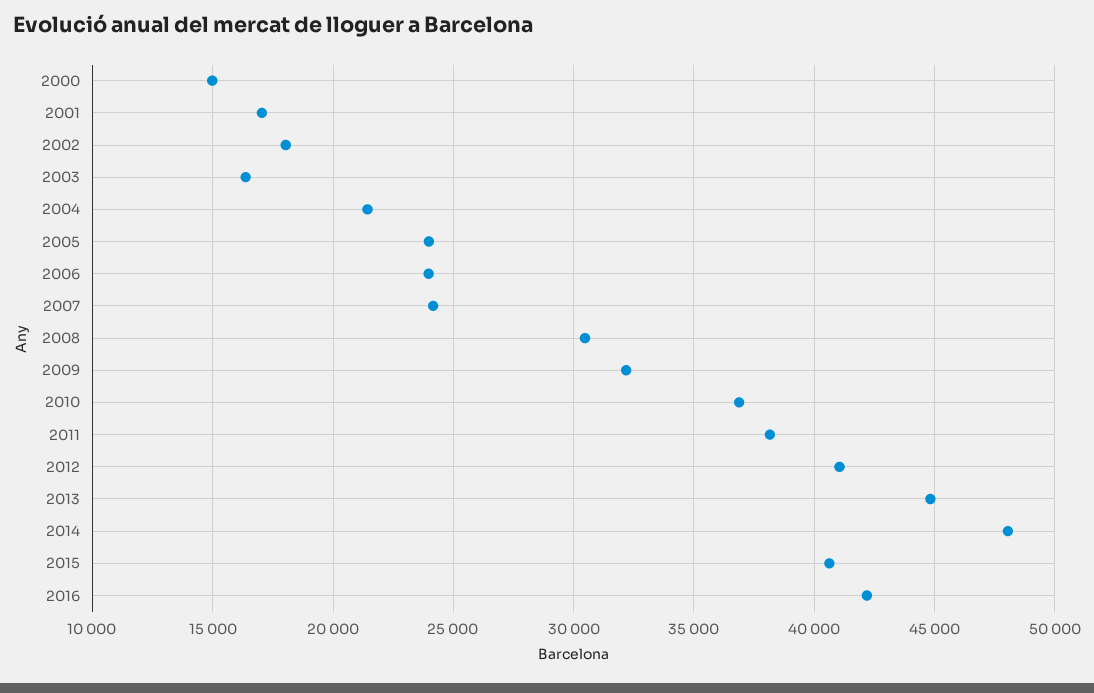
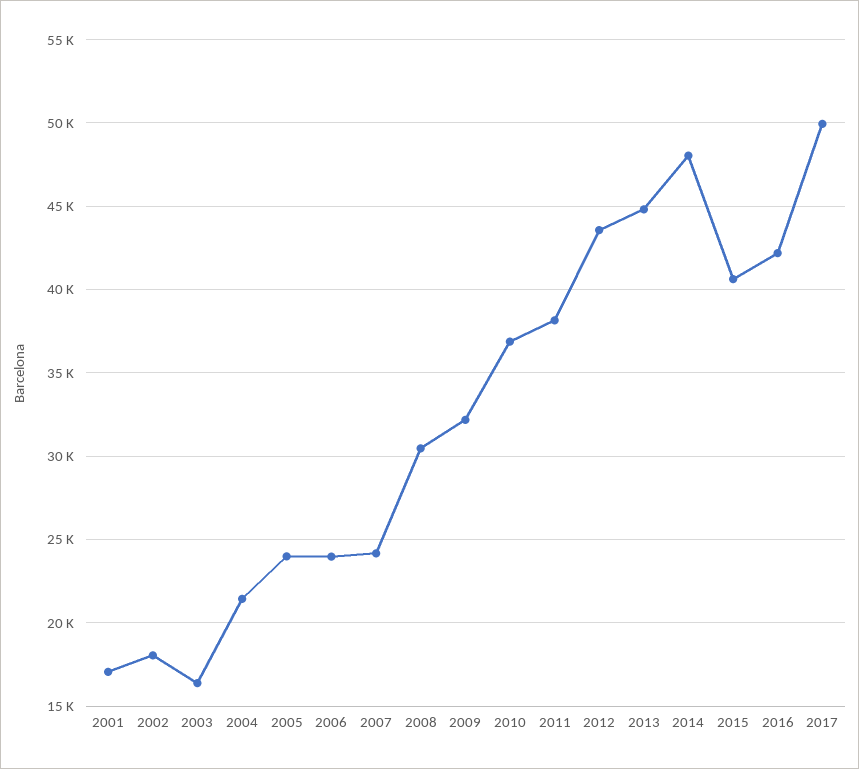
2000: 15000 -> none
2012: 41000 -> 43500
2017: none -> 50000

